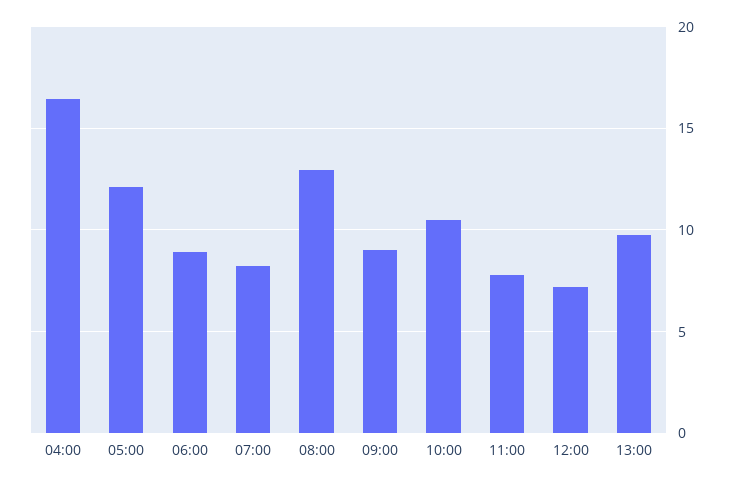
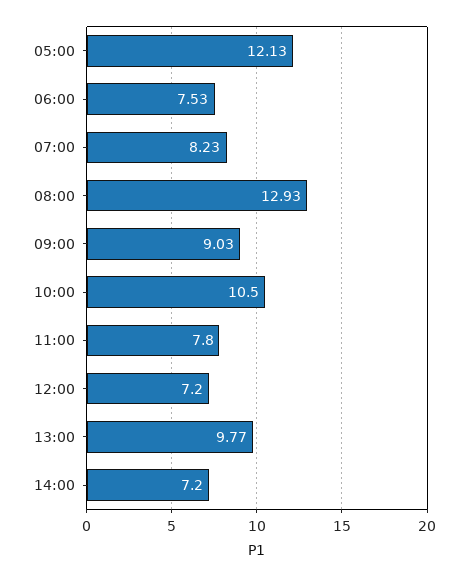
04:00: 16.5 -> none
06:00: 9 -> 7.53
14:00: none -> 7.2

